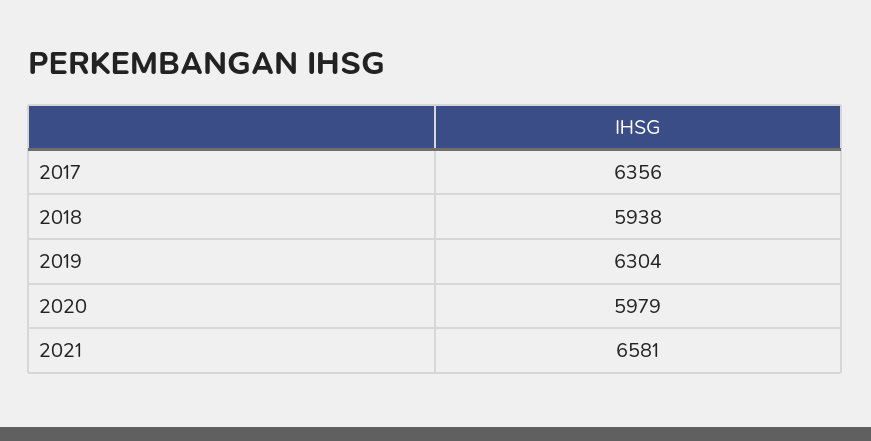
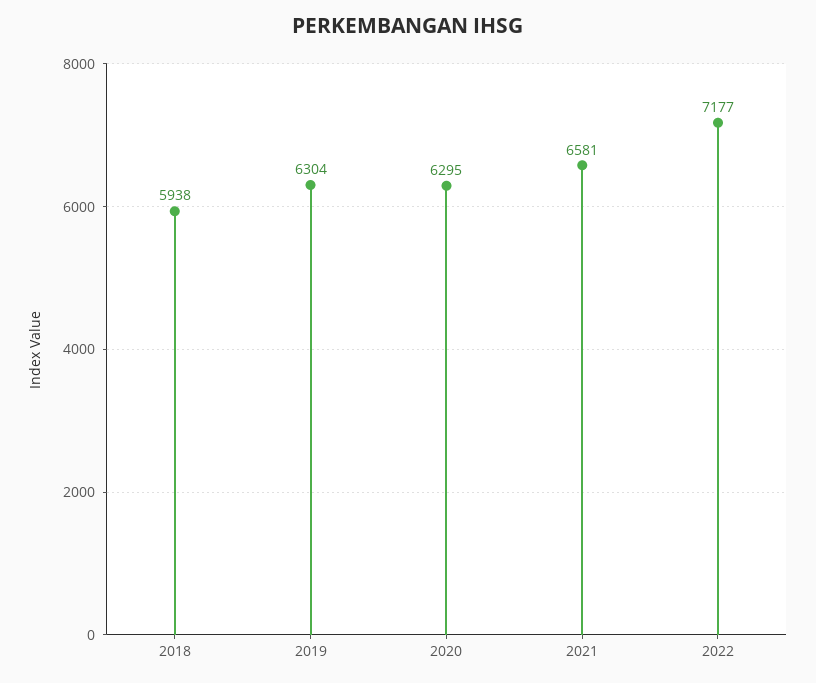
2017: 6356 -> none
2020: 5979 -> 6295
2022: none -> 7177

